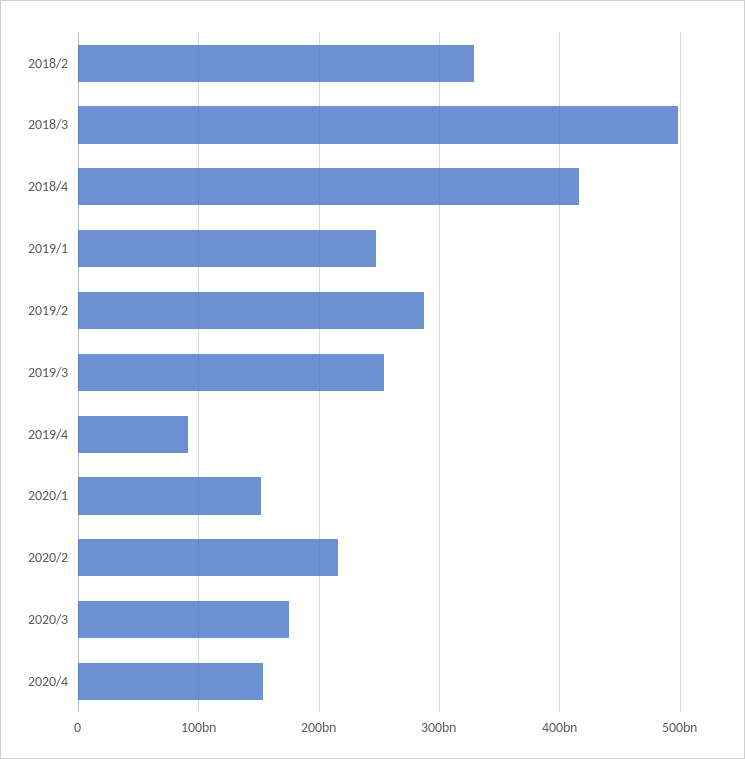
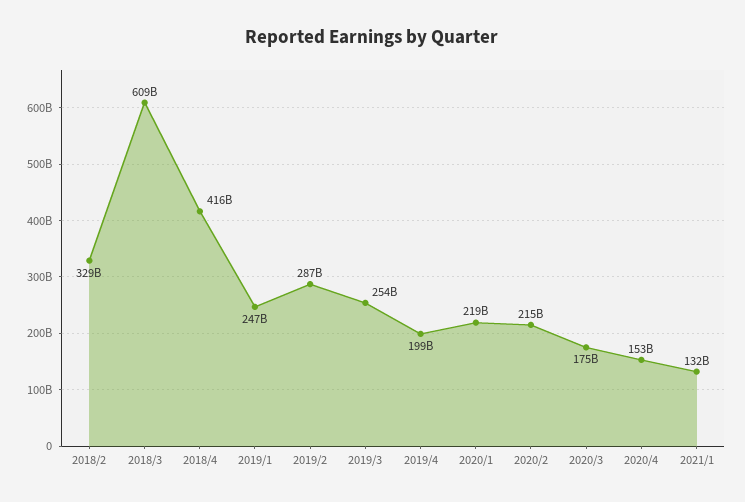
2018/3: 500000000000 -> 609000000000
2019/4: 90000000000 -> 199000000000
2020/1: 150000000000 -> 219000000000
2021/1: none -> 132000000000

